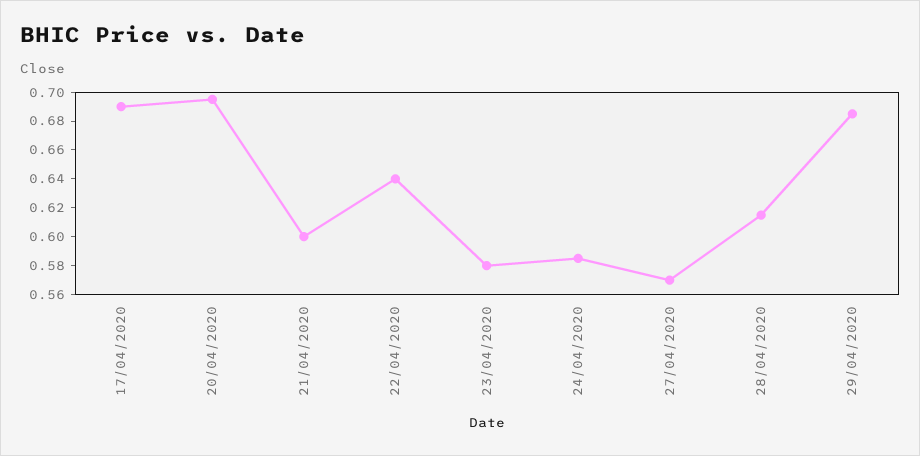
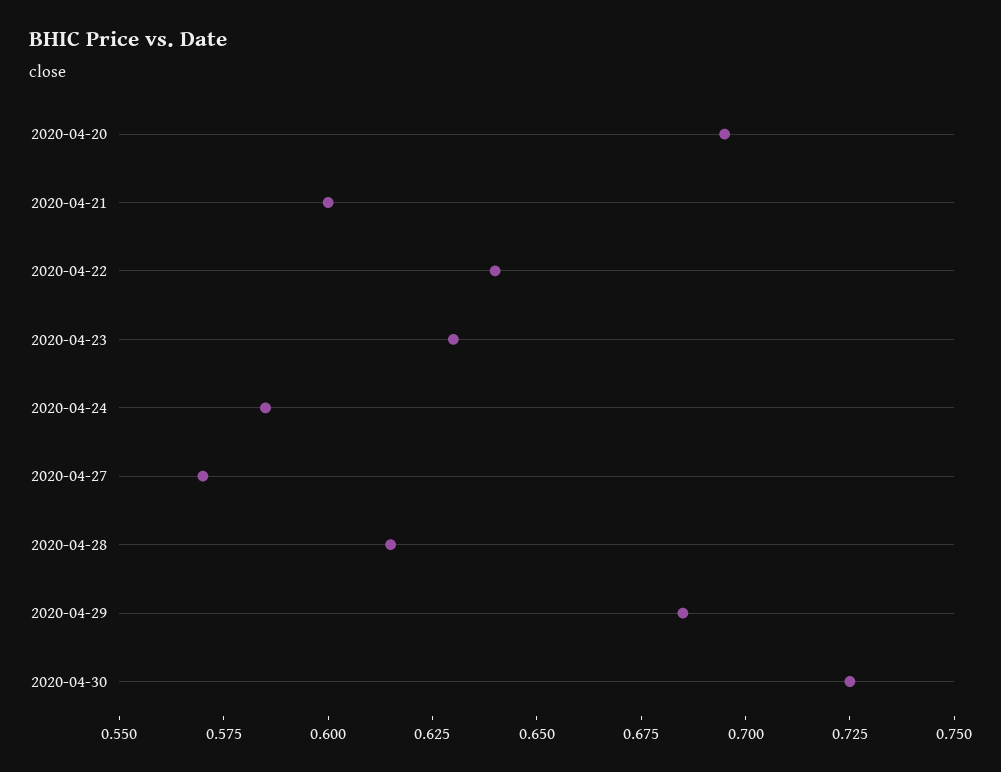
17/04/2020: 0.69 -> none
23/04/2020: 0.58 -> 0.63
2020-04-30: none -> 0.725

